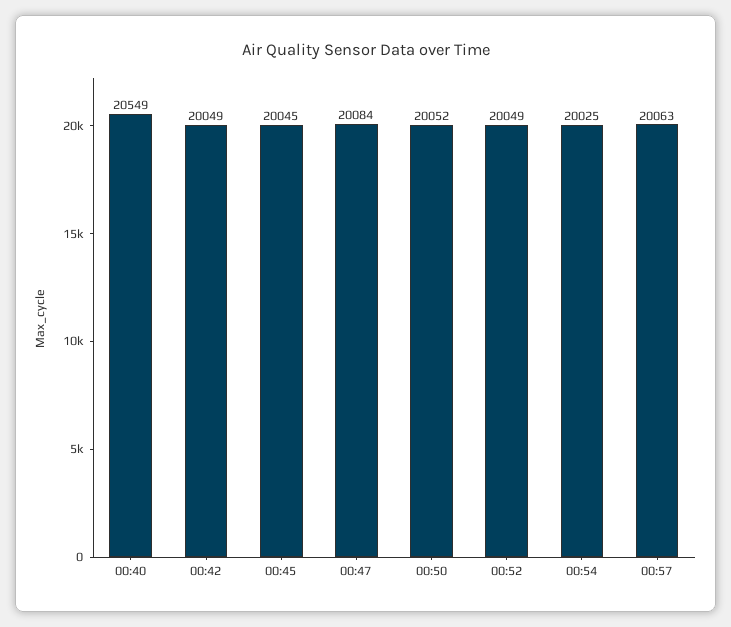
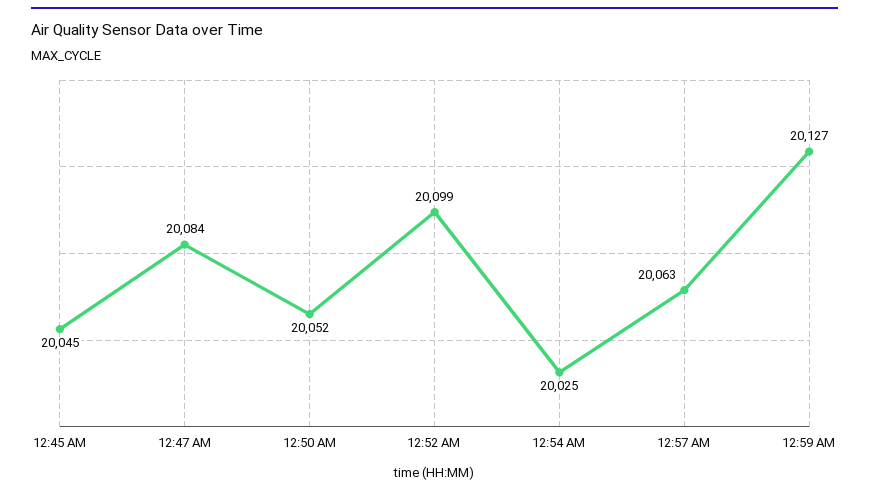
00:40: 20549 -> none
00:42: 20049 -> none
00:52: 20049 -> 20099
12:59 AM: none -> 20127

